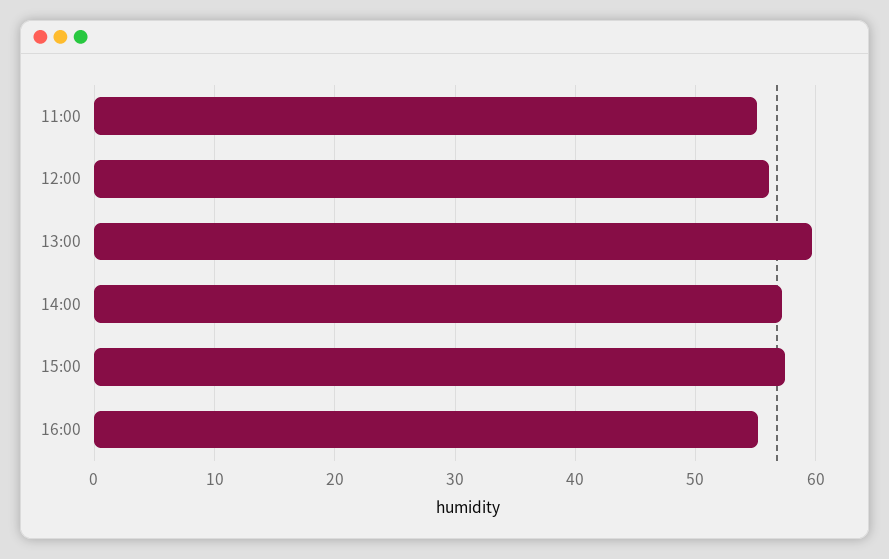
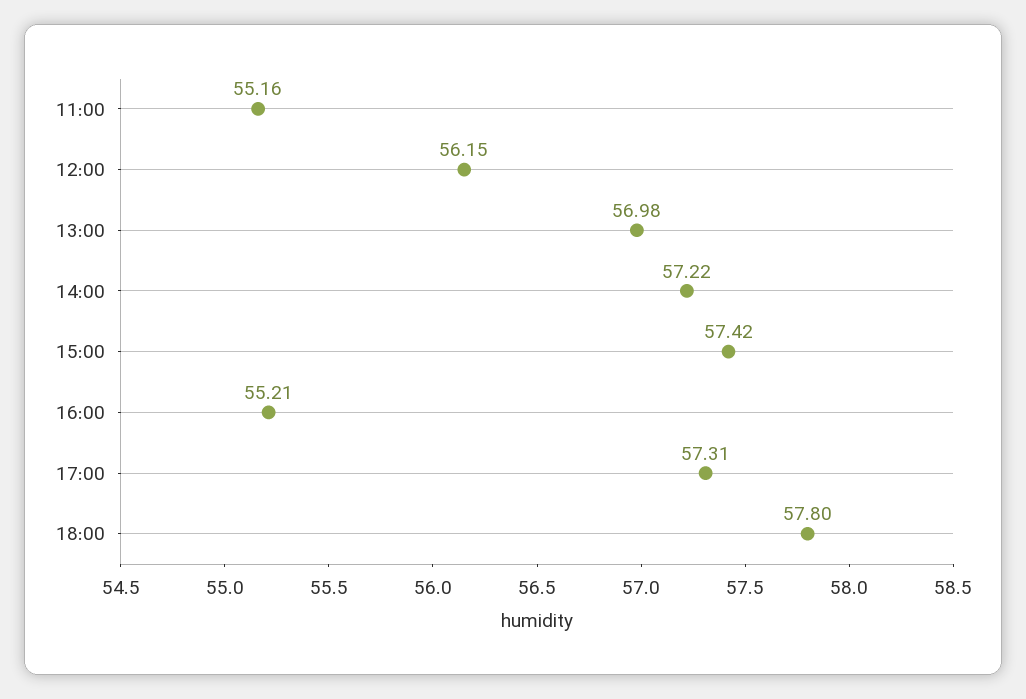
13:00: 60 -> 56.98
17:00: none -> 57.31
18:00: none -> 57.8

